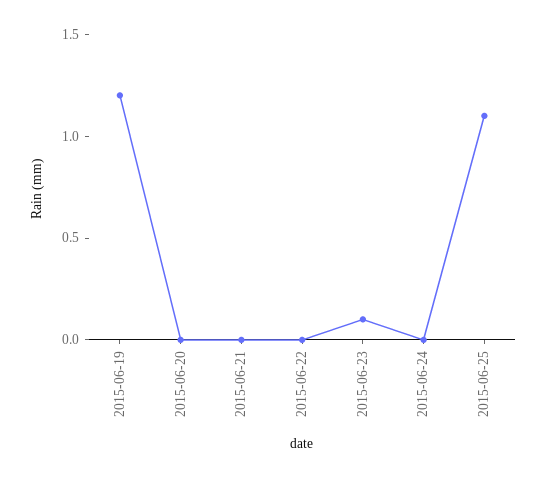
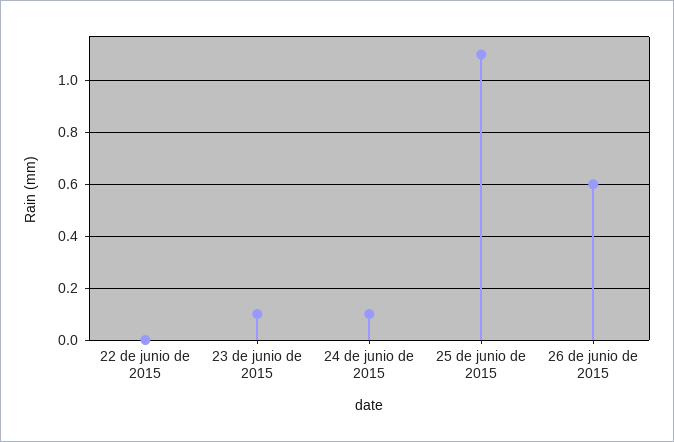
2015-06-19: 1.2 -> none
2015-06-20: 0 -> none
2015-06-21: 0 -> none
2015-06-24: 0 -> 0.1
26 de junio de 2015: none -> 0.6

